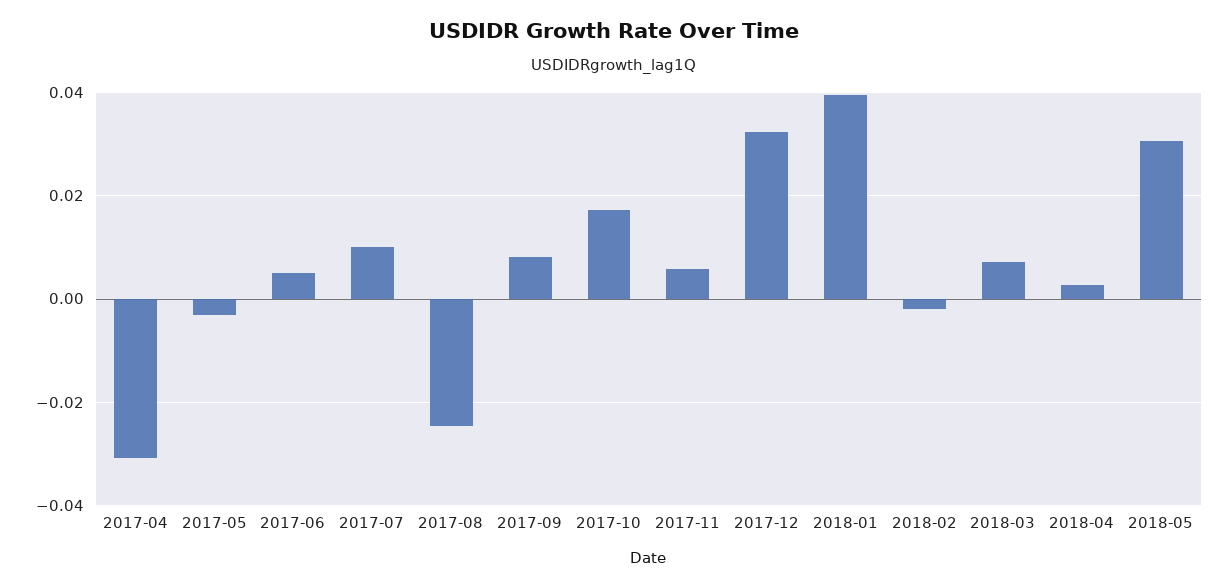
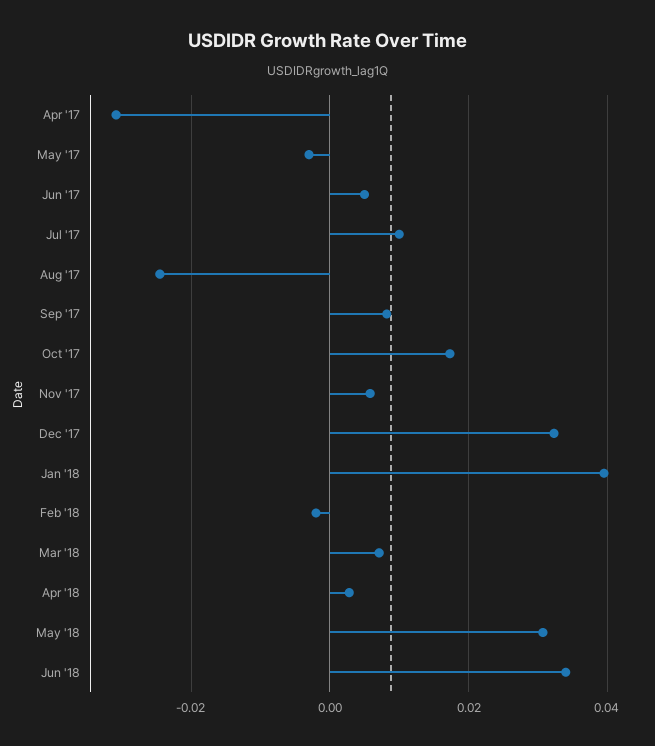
Jun '18: none -> 0.034

